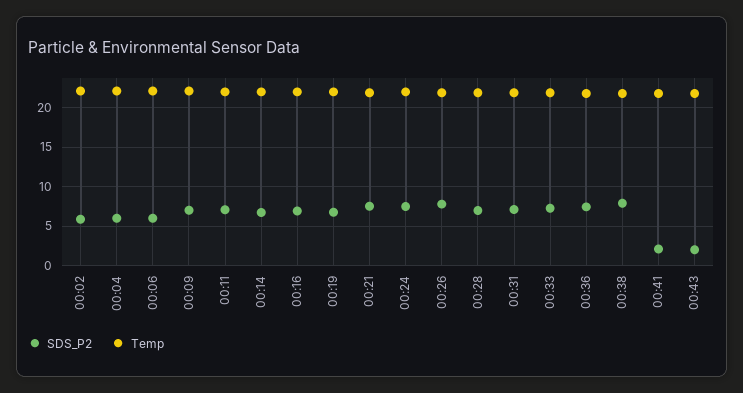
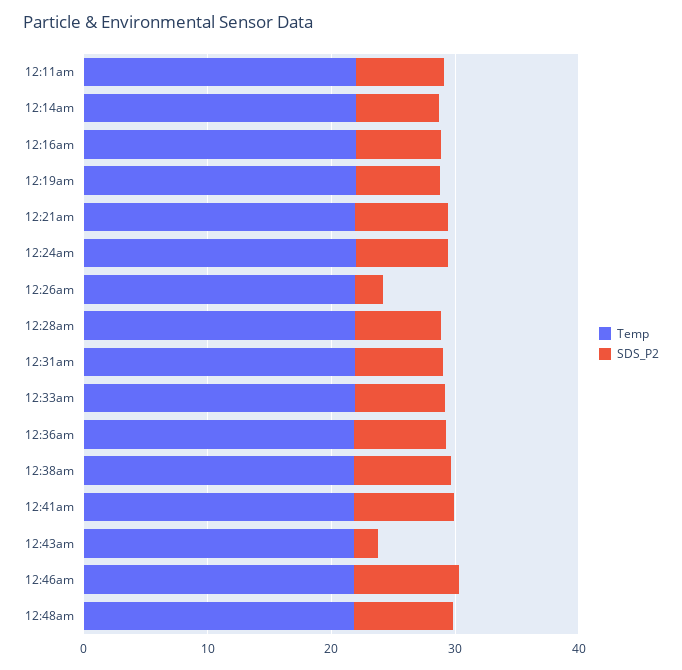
SDS_P2, 00:02: 6 -> none
Temp, 00:02: 22 -> none
SDS_P2, 00:04: 6 -> none
Temp, 00:04: 22 -> none
SDS_P2, 00:06: 6 -> none
Temp, 00:06: 22 -> none
SDS_P2, 00:09: 7 -> none
Temp, 00:09: 22 -> none
SDS_P2, 00:26: 8 -> 2
SDS_P2, 00:41: 2 -> 8
Temp, 12:46am: none -> 22
SDS_P2, 12:46am: none -> 8
Temp, 12:48am: none -> 22
SDS_P2, 12:48am: none -> 8

